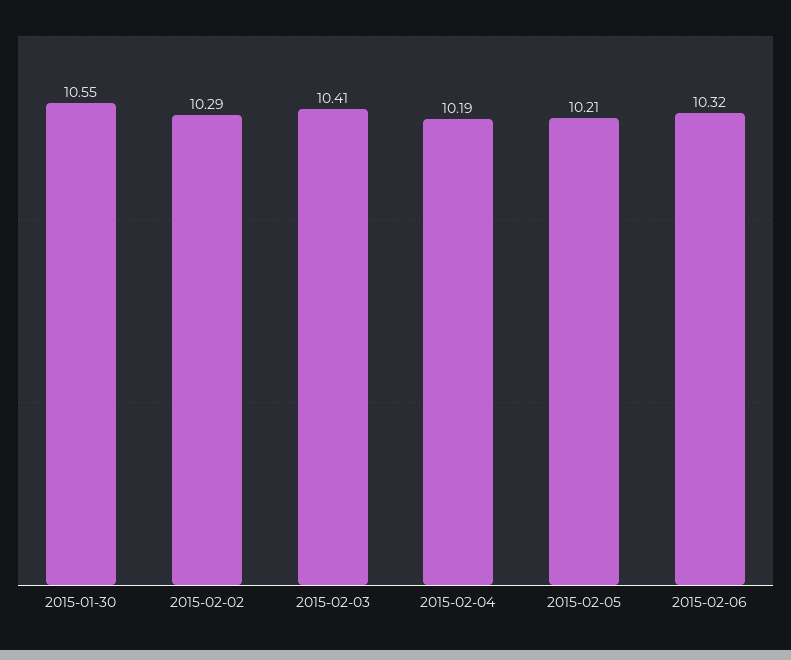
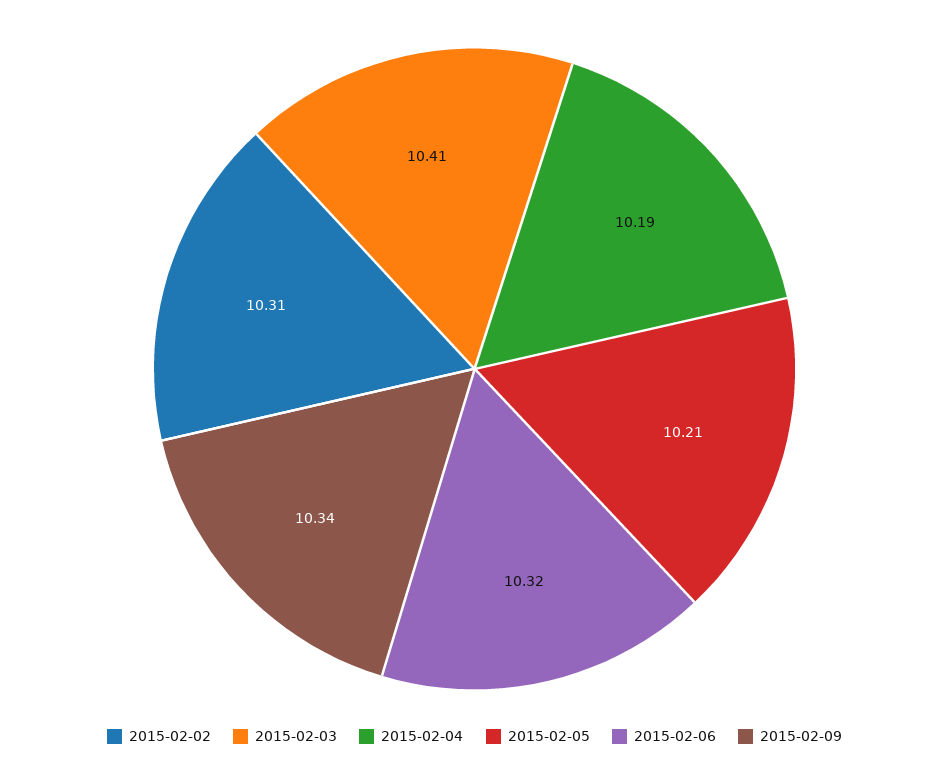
2015-01-30: 10.55 -> none
2015-02-02: 10.29 -> 10.31
2015-02-09: none -> 10.34

